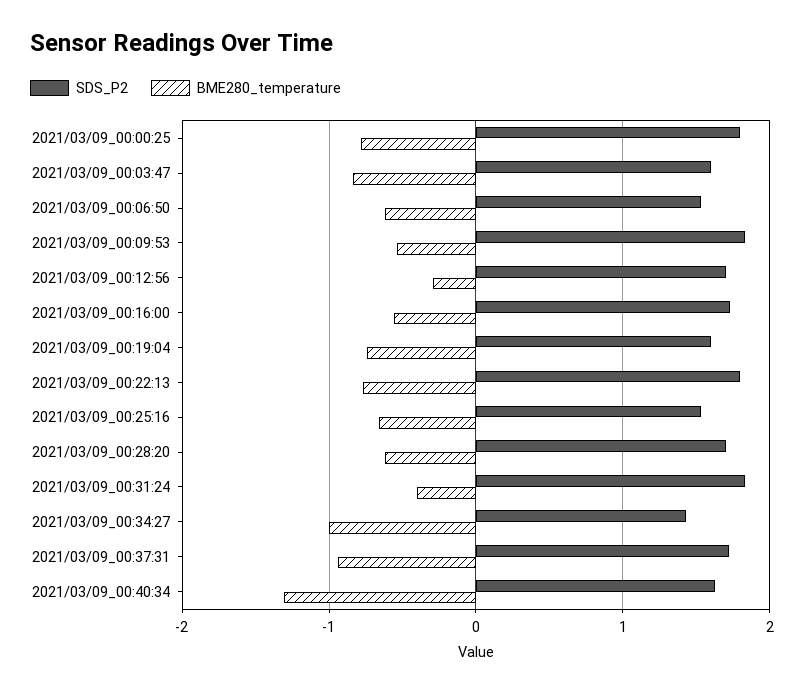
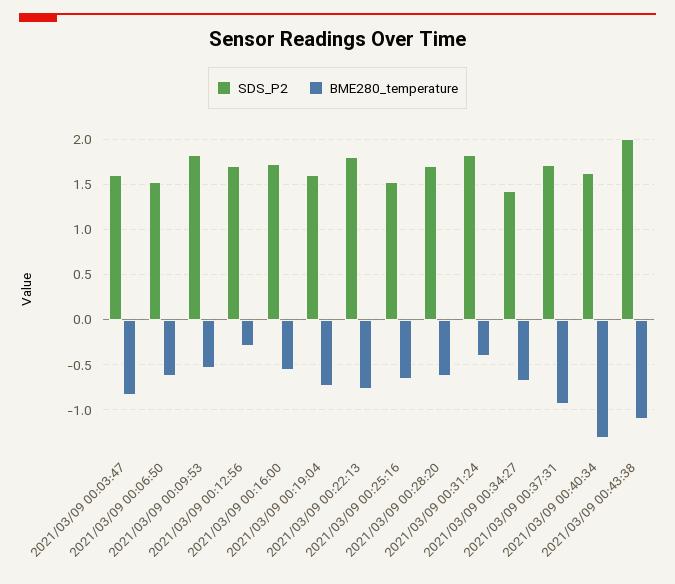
SDS_P2, 2021/03/09_00:00:25: 1.8 -> none
BME280_temperature, 2021/03/09_00:00:25: -0.8 -> none
BME280_temperature, 2021/03/09_00:34:27: -1 -> -0.7
SDS_P2, 2021/03/09 00:43:38: none -> 2
BME280_temperature, 2021/03/09 00:43:38: none -> -1.1

